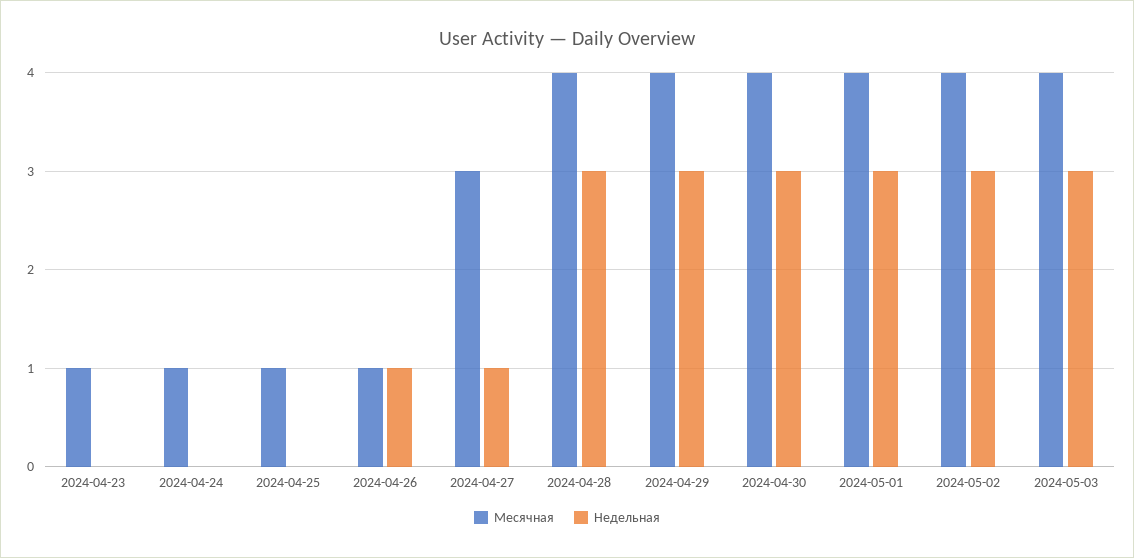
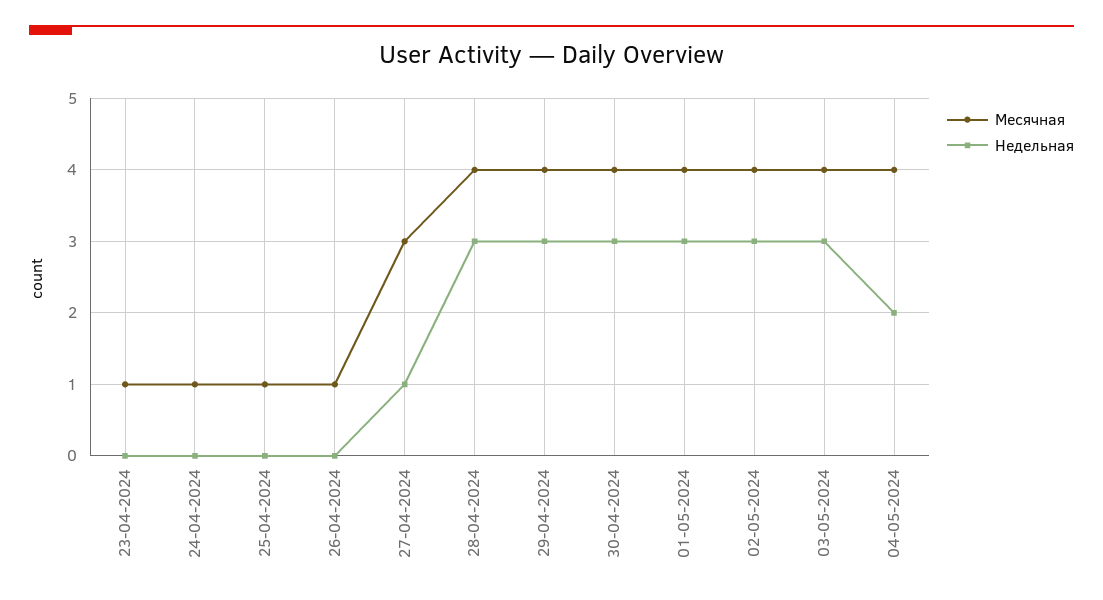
Недельная, 2024-04-26: 1 -> 0
Месячная, 04-05-2024: none -> 4
Недельная, 04-05-2024: none -> 2

